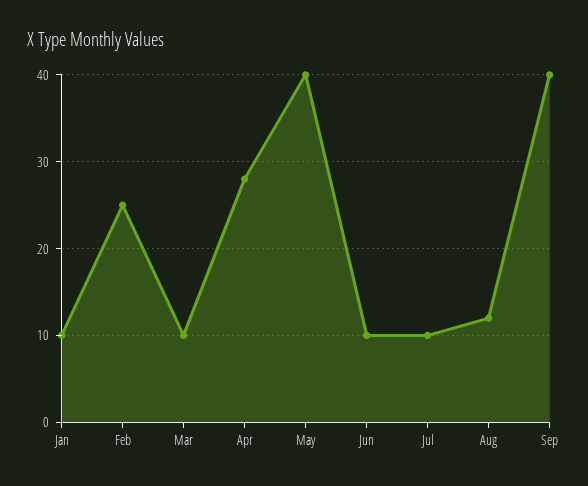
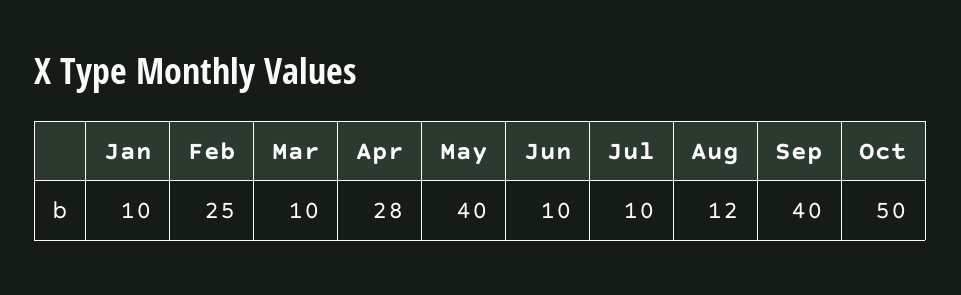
Oct: none -> 50

